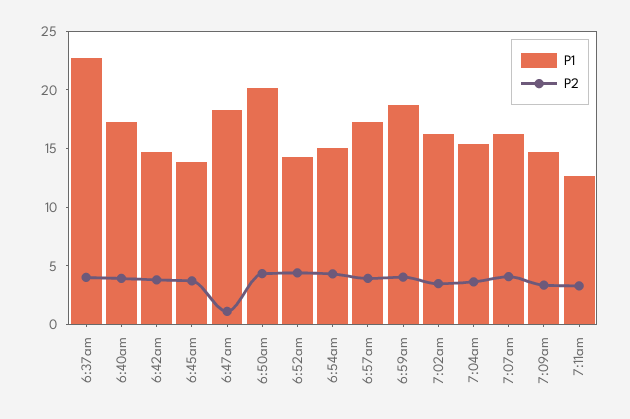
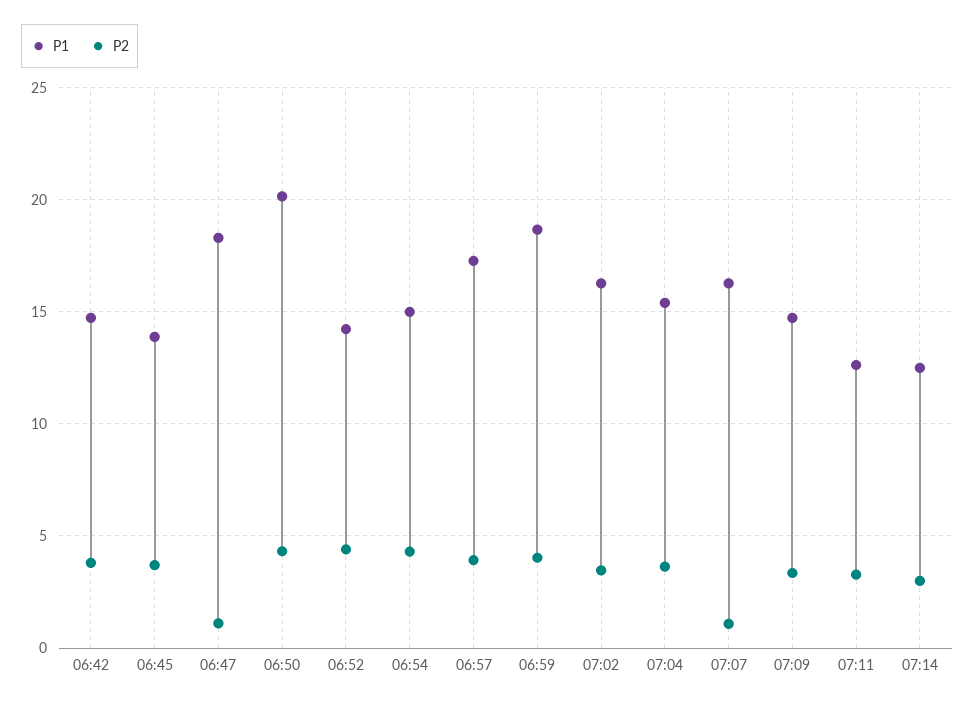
P1, 6:37am: 23 -> none
P2, 6:37am: 4 -> none
P1, 6:40am: 17 -> none
P2, 6:40am: 4 -> none
P2, 7:07am: 4 -> 1
P1, 07:14: none -> 12.5
P2, 07:14: none -> 3

